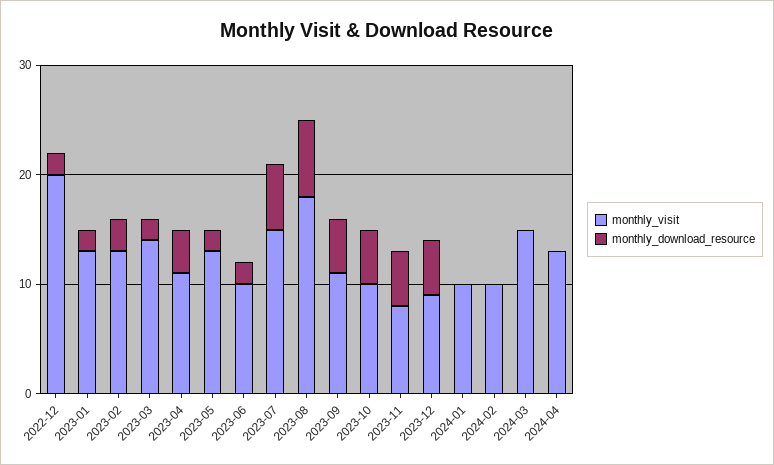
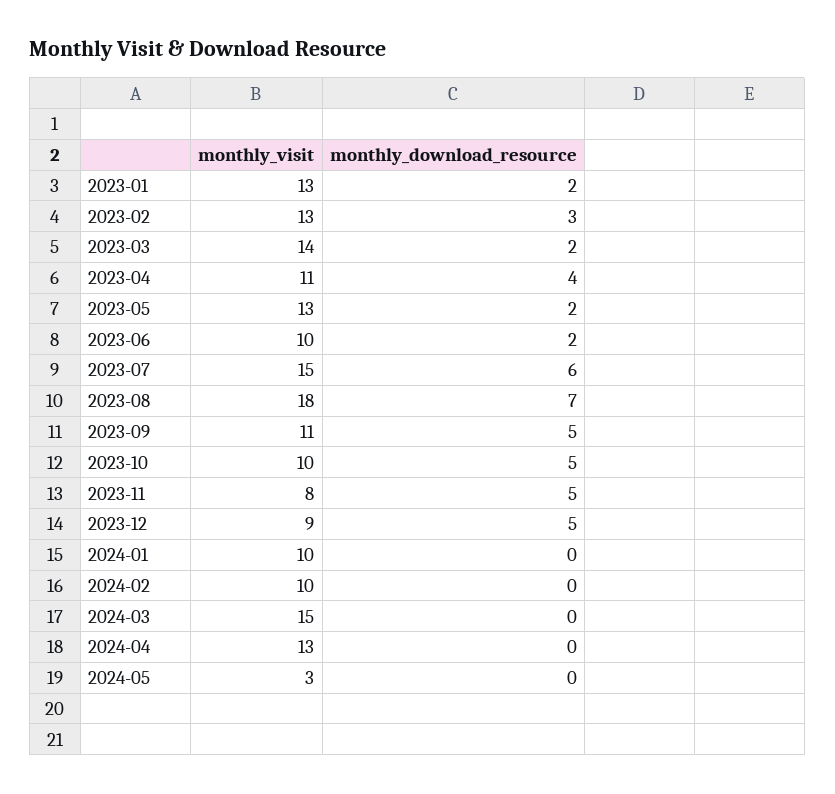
monthly_visit, 2022-12: 20 -> none
monthly_download_resource, 2022-12: 2 -> none
monthly_visit, 2024-05: none -> 3
monthly_download_resource, 2024-05: none -> 0

